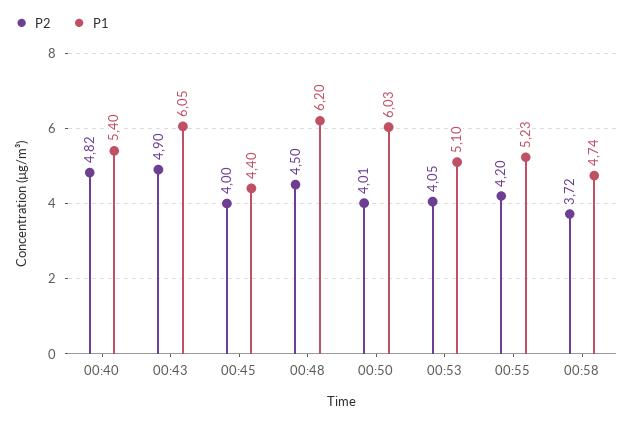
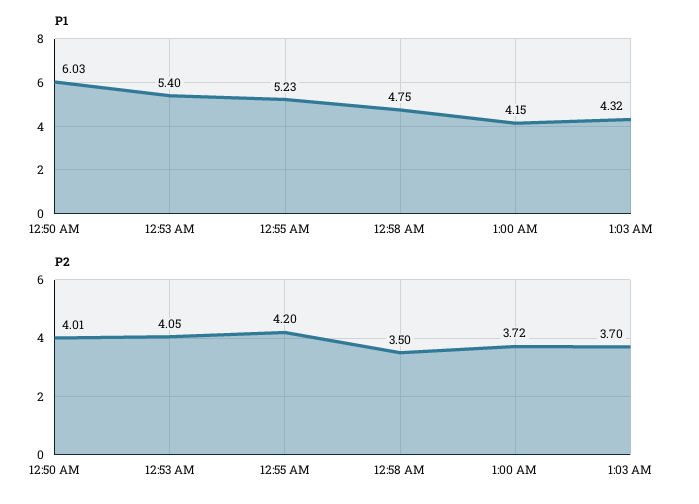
P2, 00:40: 4.82 -> none
P1, 00:40: 5.4 -> none
P2, 00:43: 4.9 -> none
P1, 00:43: 6.05 -> none
P2, 00:45: 4 -> none
P1, 00:45: 4.4 -> none
P2, 00:48: 4.5 -> none
P1, 00:48: 6.2 -> none
P1, 00:53: 5.1 -> 5.4
P2, 00:58: 3.72 -> 3.5
P1, 00:58: 4.74 -> 4.75
P1, 1:00 AM: none -> 4.15
P1, 1:03 AM: none -> 4.32
P2, 1:00 AM: none -> 3.72
P2, 1:03 AM: none -> 3.7

